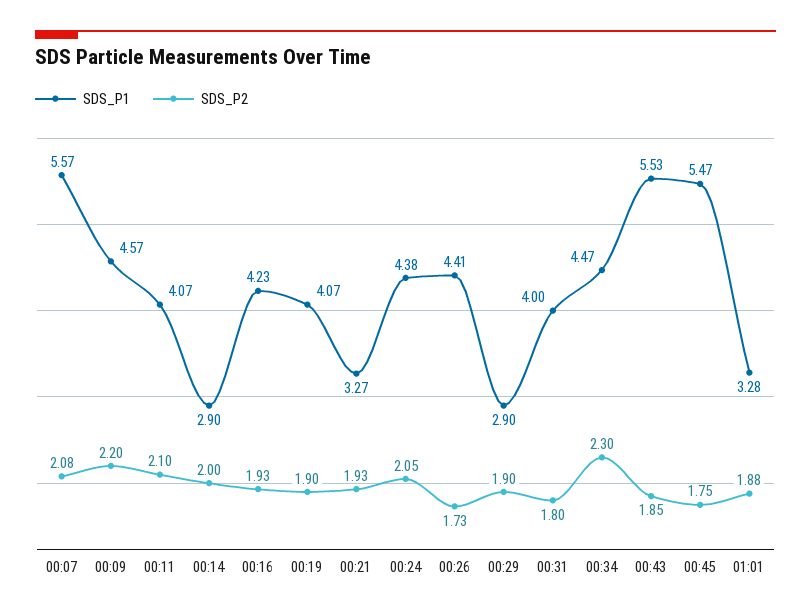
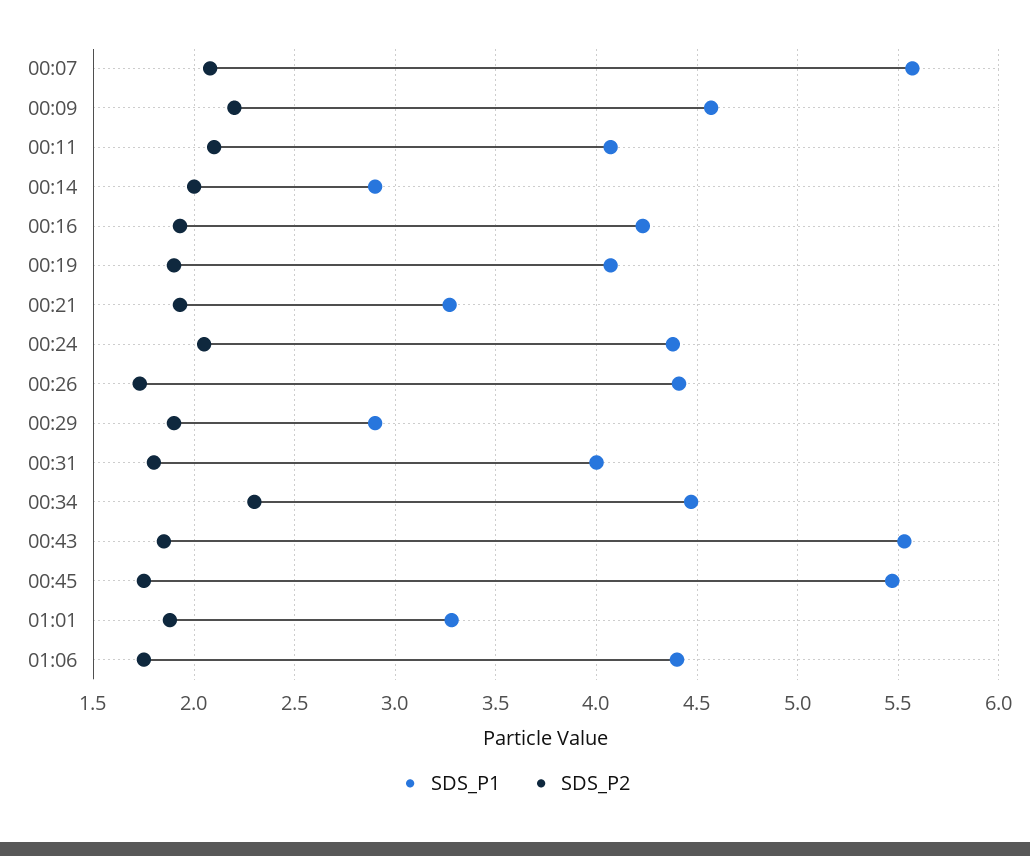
SDS_P1, 01:06: none -> 4.4
SDS_P2, 01:06: none -> 1.75

